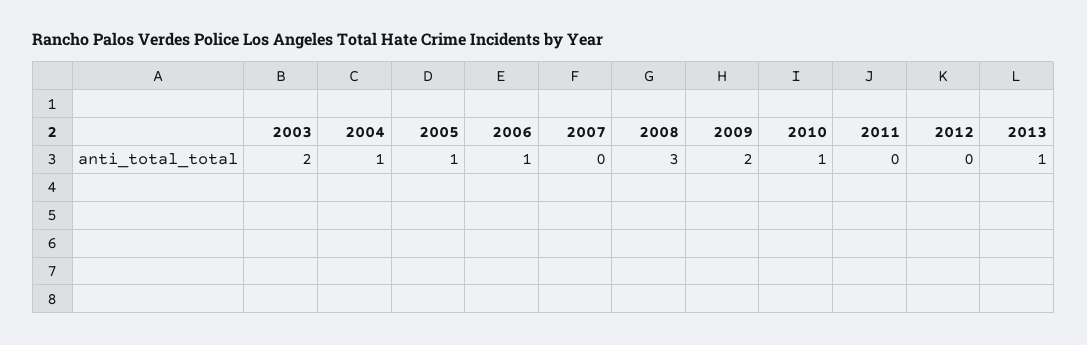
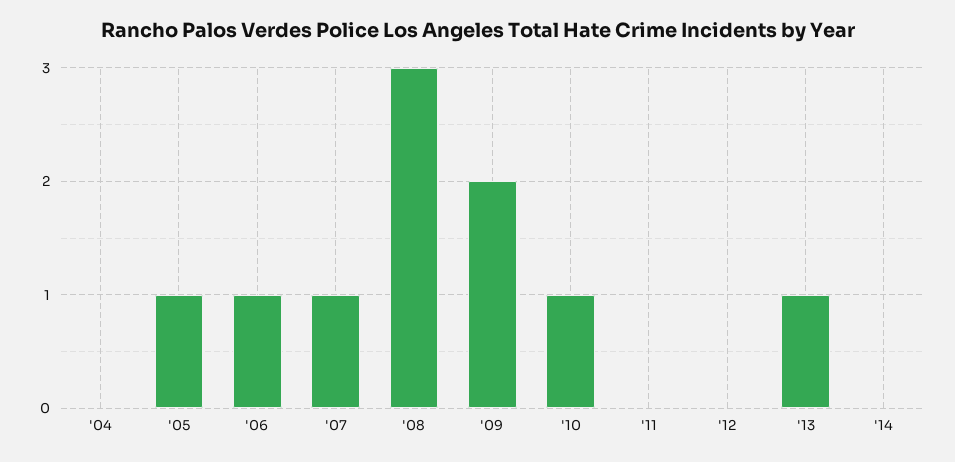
2003: 2 -> none
2004: 1 -> 0
2007: 0 -> 1
'14: none -> 0

